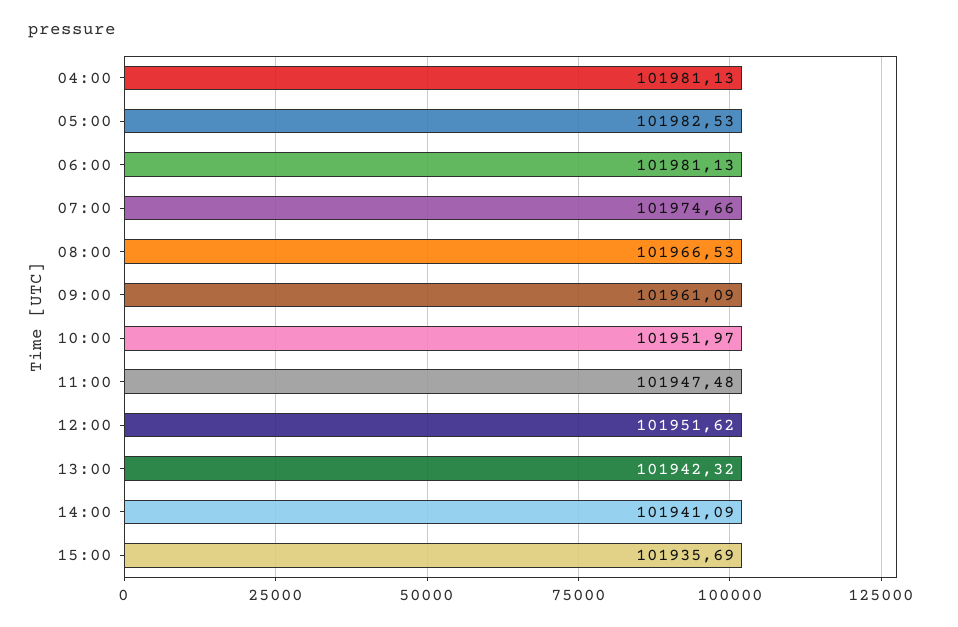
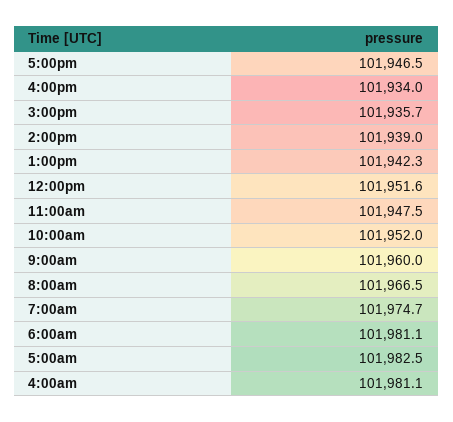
09:00: 101961.09 -> 101960
14:00: 101941.09 -> 101939
5:00pm: none -> 101946.5
4:00pm: none -> 101934

